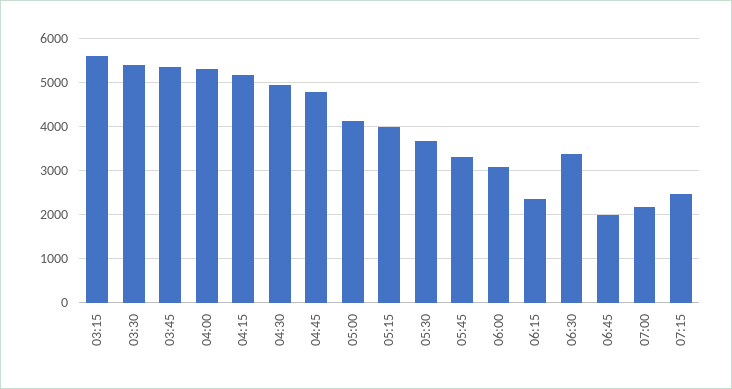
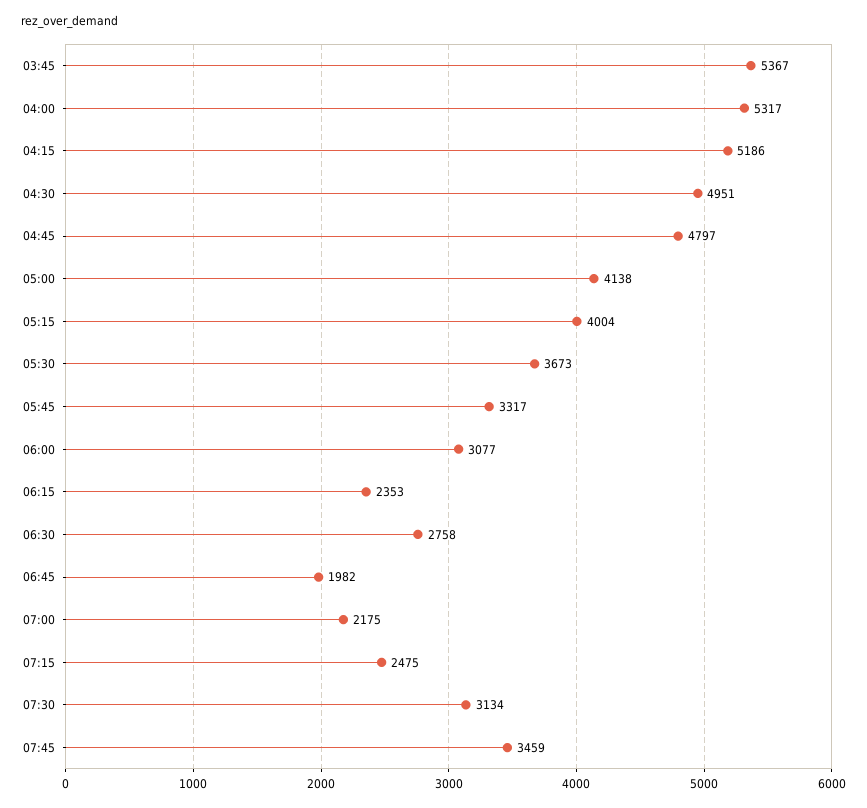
03:15: 5600 -> none
03:30: 5400 -> none
06:30: 3400 -> 2758
07:30: none -> 3134
07:45: none -> 3459

